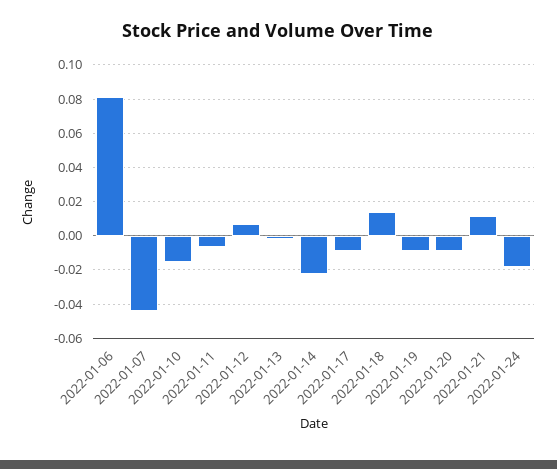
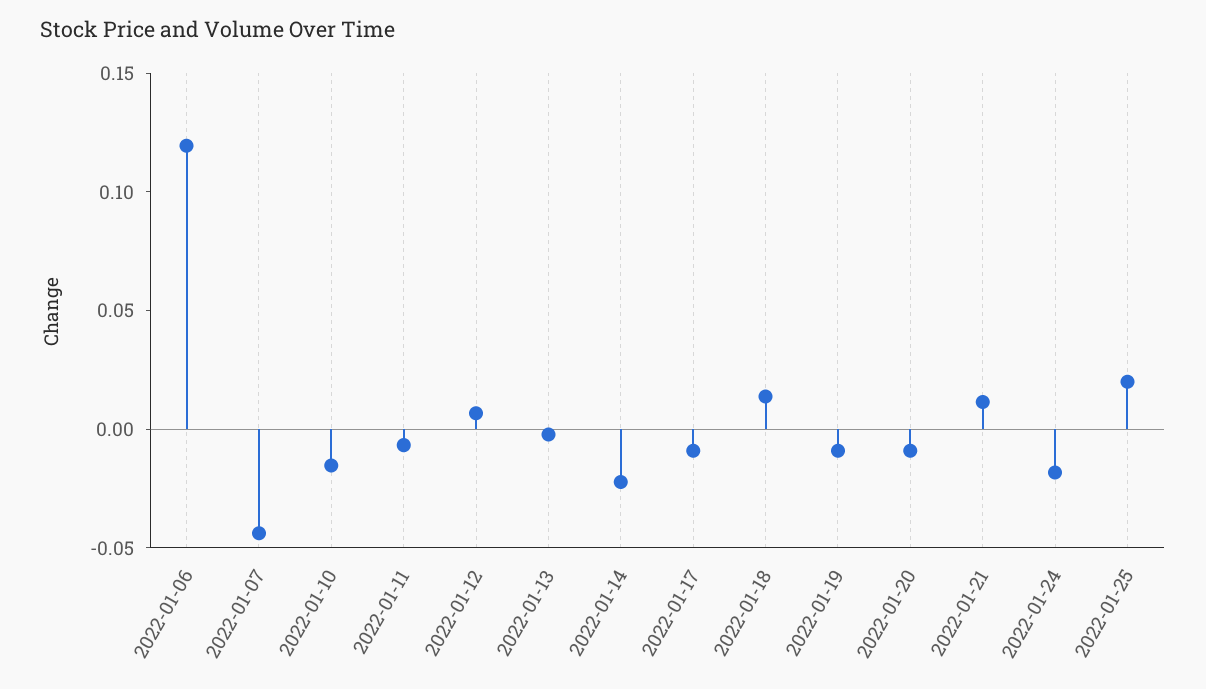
2022-01-06: 0.08 -> 0.12
2022-01-25: none -> 0.02

